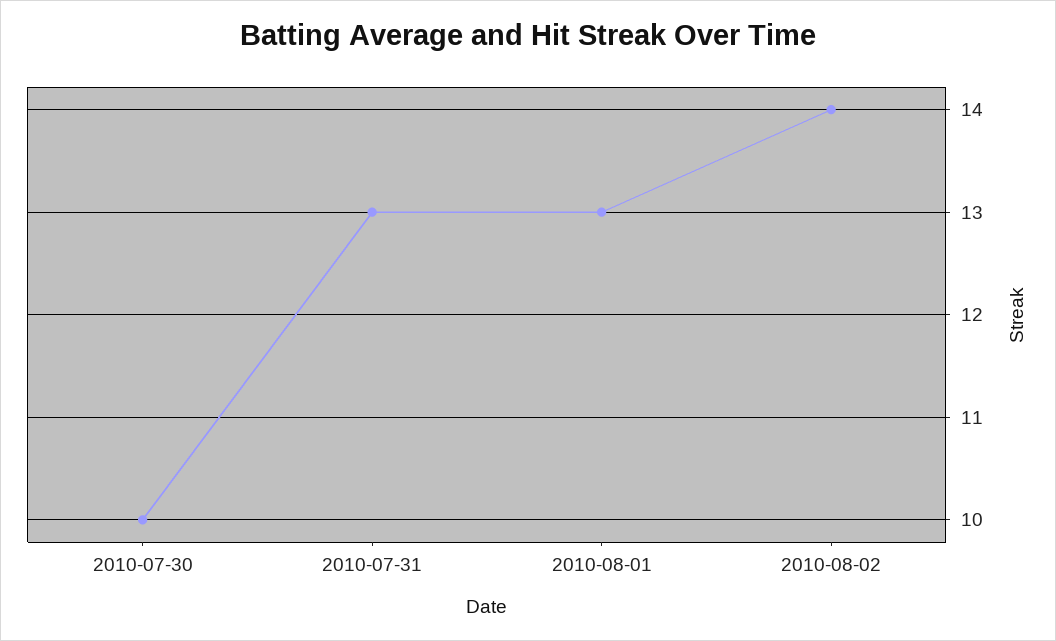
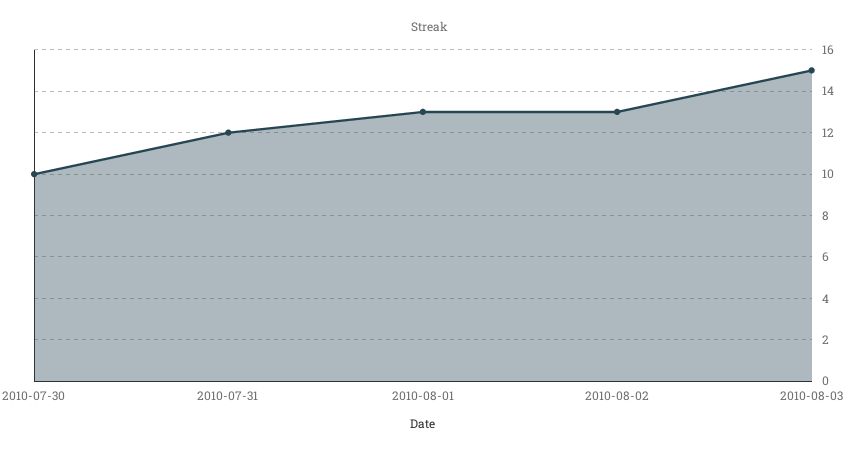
2010-07-31: 13 -> 12
2010-08-02: 14 -> 13
2010-08-03: none -> 15

